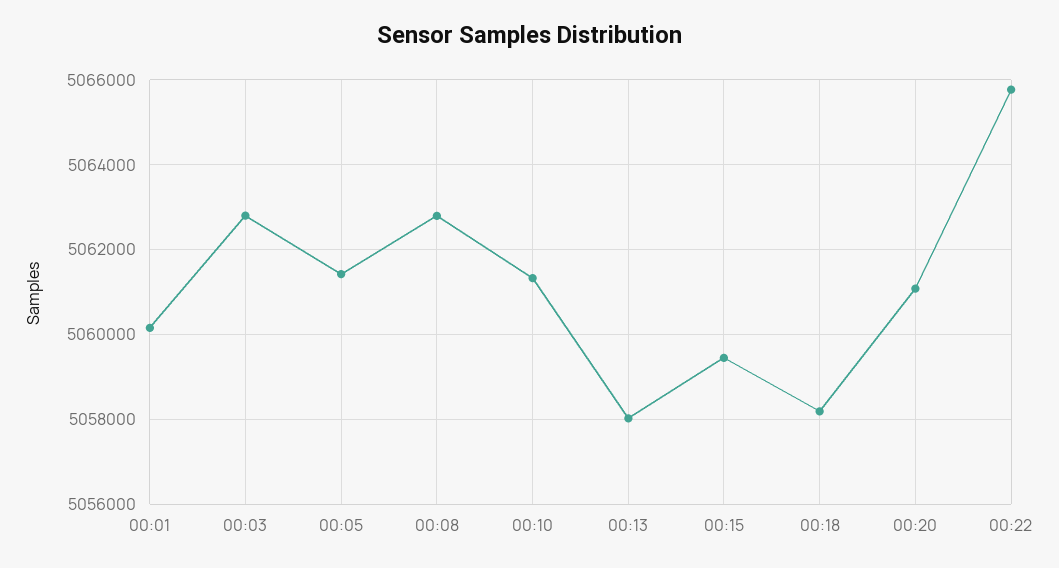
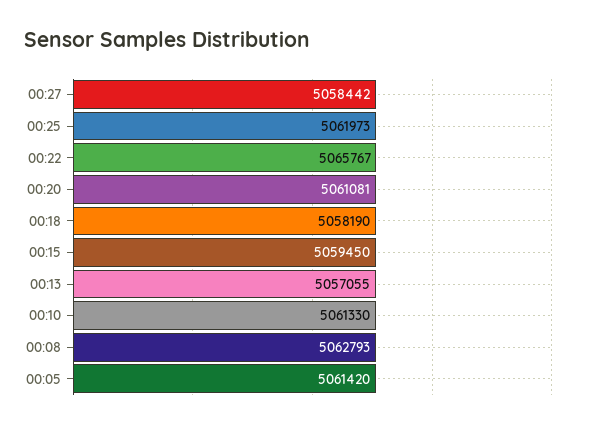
00:01: 5060200 -> none
00:03: 5062800 -> none
00:13: 5058000 -> 5057055
00:27: none -> 5058442
00:25: none -> 5061973

